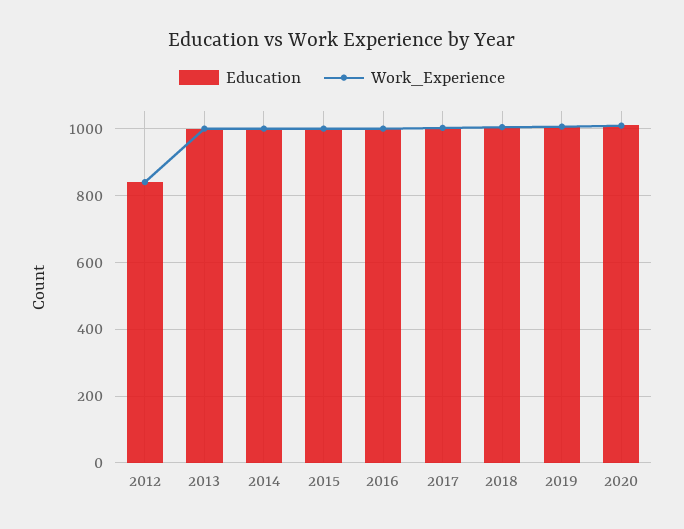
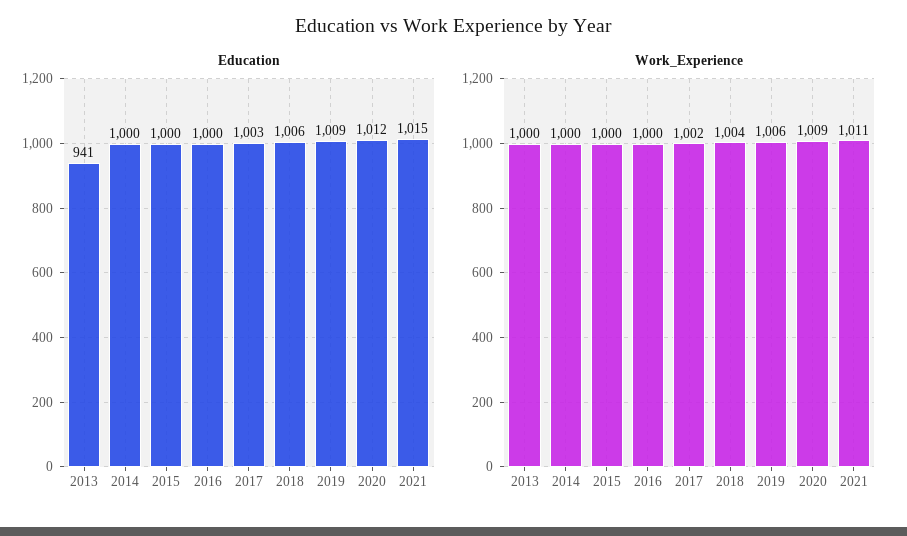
Education, 2012: 840 -> none
Work_Experience, 2012: 840 -> none
Education, 2013: 1000 -> 941
Education, 2021: none -> 1015
Work_Experience, 2021: none -> 1011

